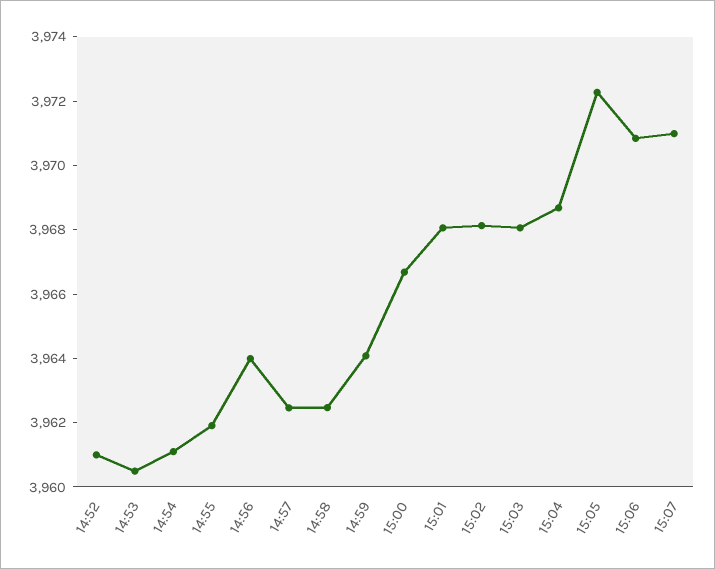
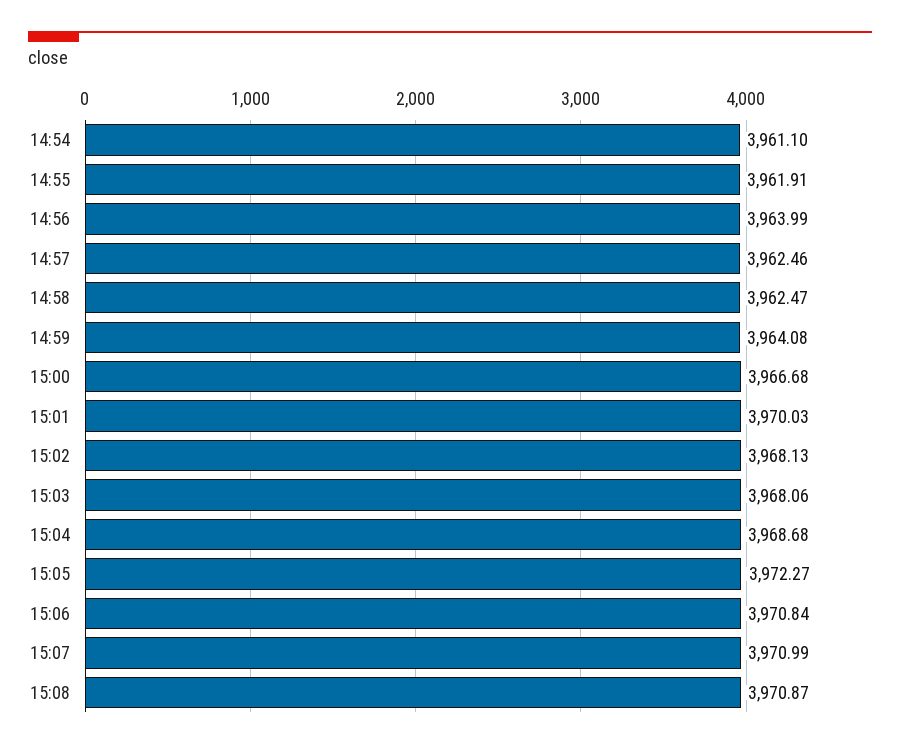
14:52: 3961 -> none
14:53: 3960.5 -> none
15:01: 3968 -> 3970.03
15:08: none -> 3970.87

